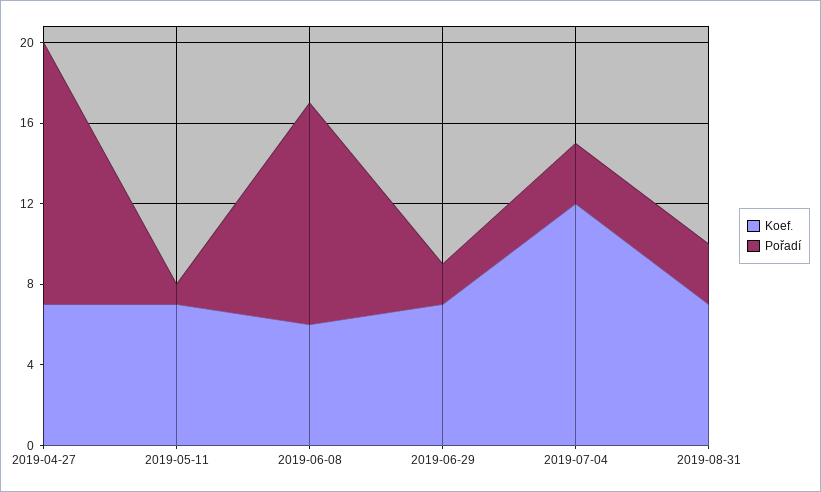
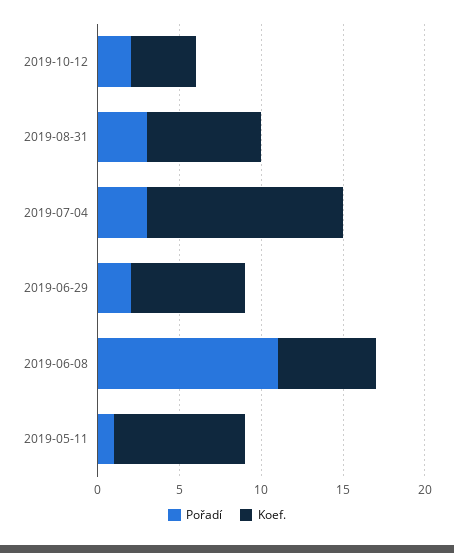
Koef., 2019-04-27: 7 -> none
Pořadí, 2019-04-27: 13 -> none
Koef., 2019-05-11: 7 -> 8
Pořadí, 2019-10-12: none -> 2
Koef., 2019-10-12: none -> 4

